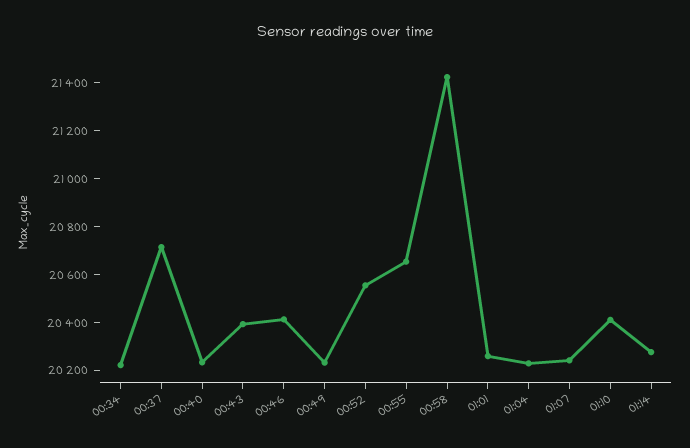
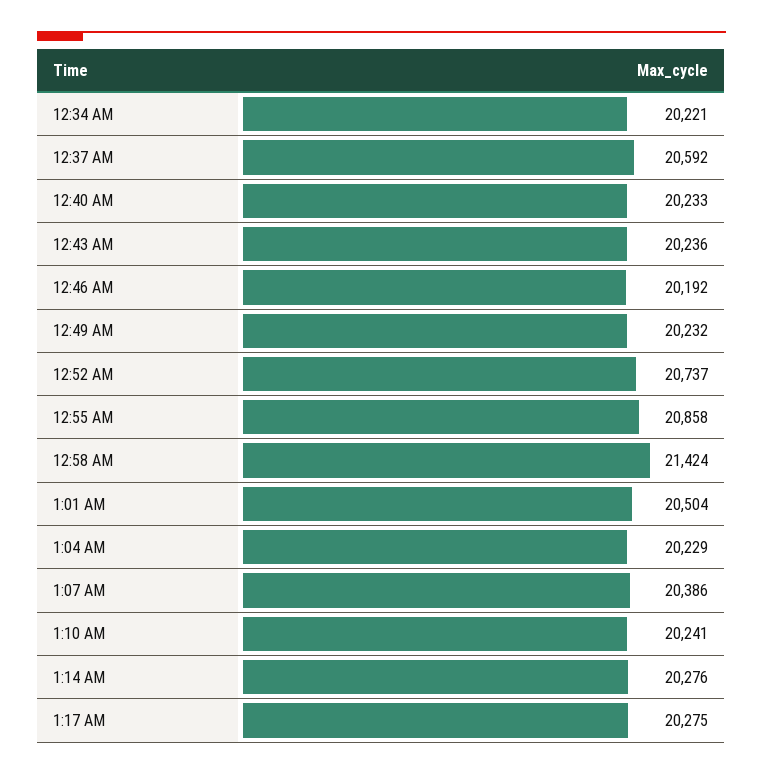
00:37: 20700 -> 20592
00:43: 20400 -> 20236
00:46: 20400 -> 20192
00:52: 20550 -> 20737
00:55: 20650 -> 20858
01:01: 20250 -> 20504
01:07: 20250 -> 20386
01:10: 20400 -> 20241
1:17 AM: none -> 20275

